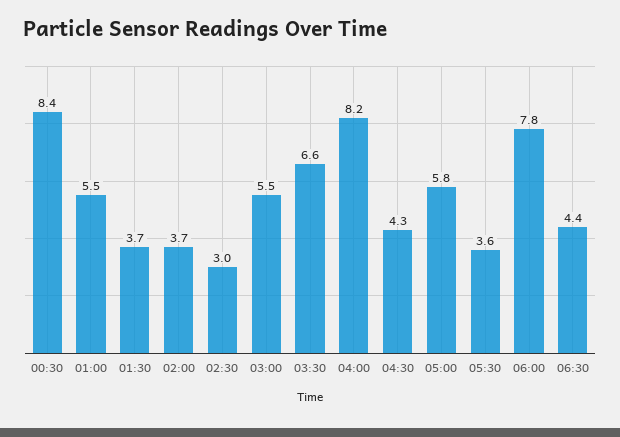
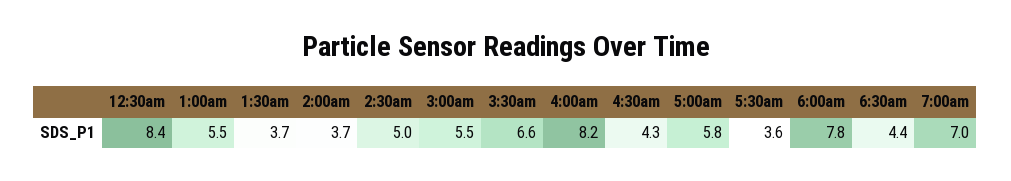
02:30: 3 -> 5
7:00am: none -> 7

